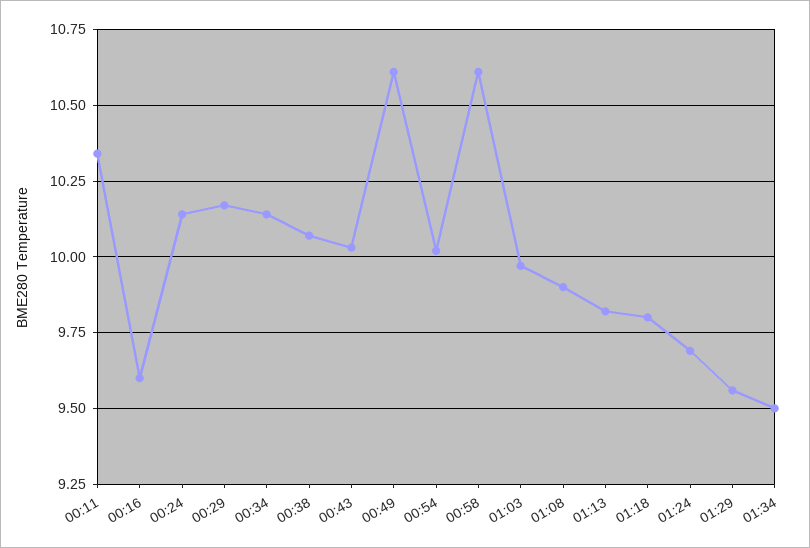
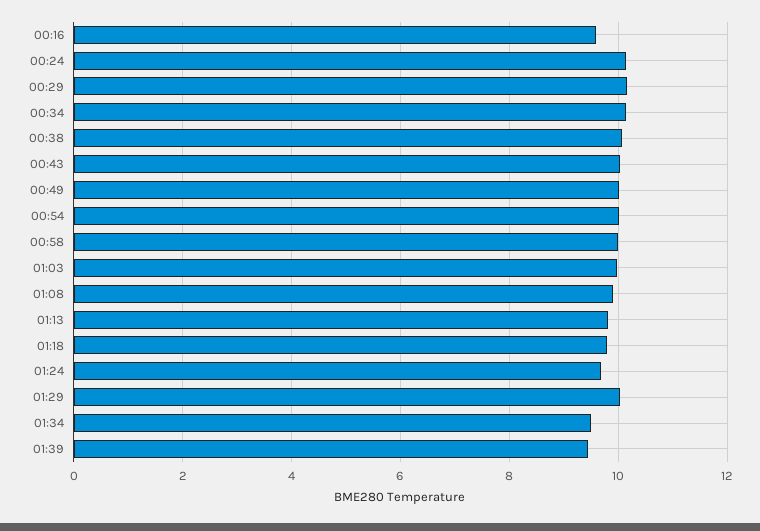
00:11: 10.35 -> none
00:49: 10.6 -> 10
00:58: 10.6 -> 10
01:29: 9.55 -> 10
01:39: none -> 9.4

